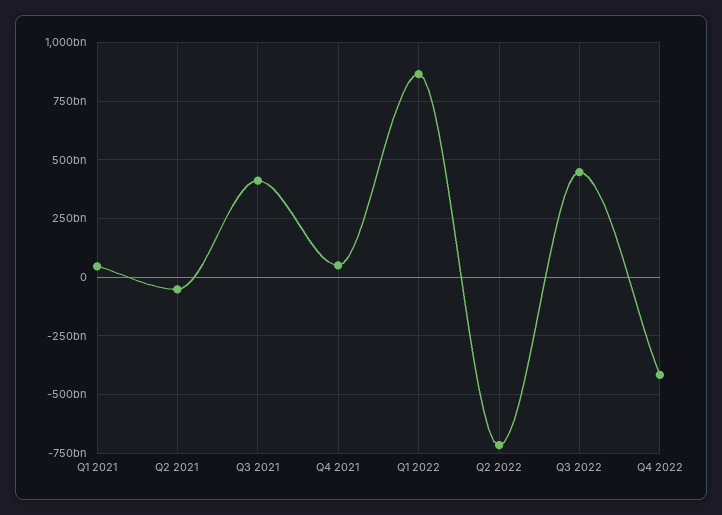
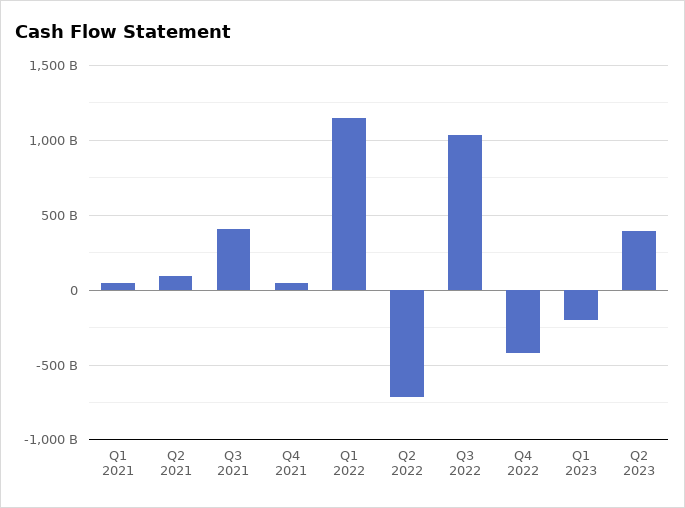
Q2 2021: -50000000000 -> 100000000000
Q1 2022: 850000000000 -> 1150000000000
Q3 2022: 450000000000 -> 1050000000000
Q1 2023: none -> -200000000000
Q2 2023: none -> 400000000000

